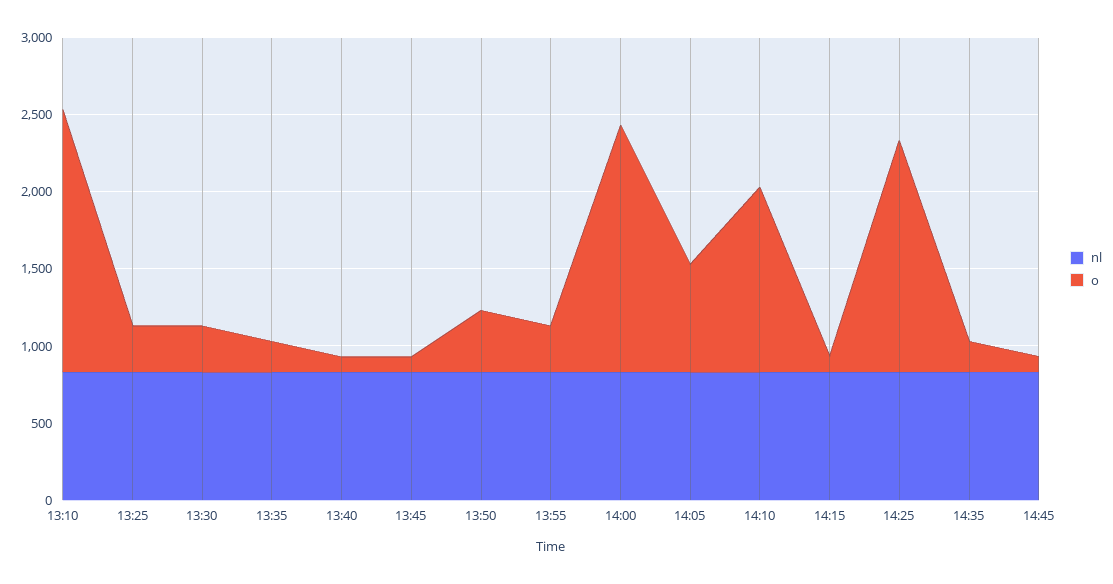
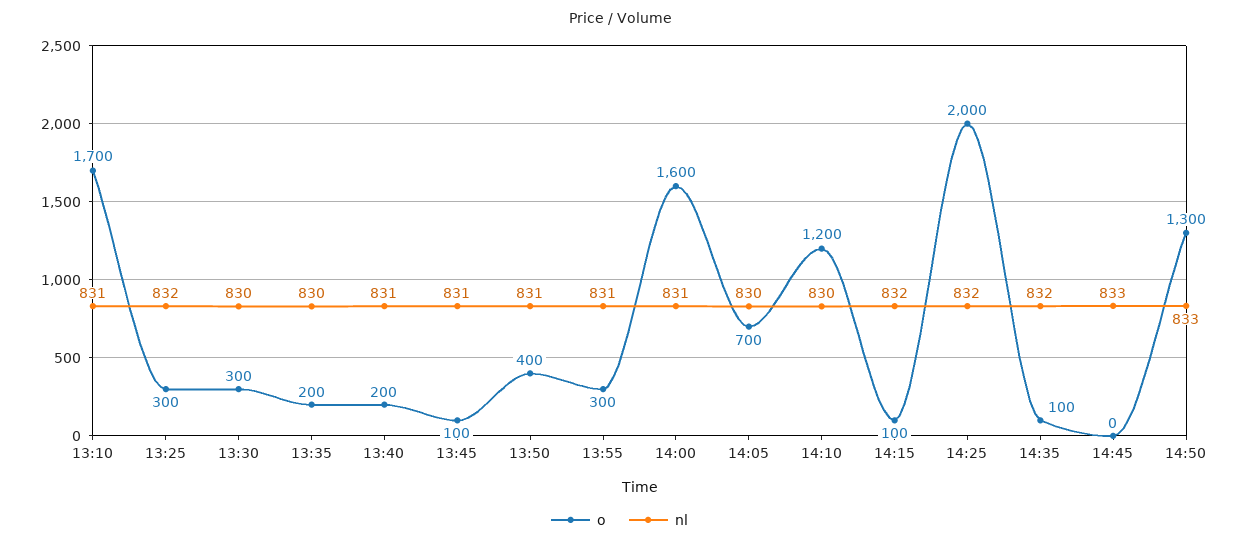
o, 13:40: 100 -> 200
o, 14:25: 1500 -> 2000
o, 14:35: 200 -> 100
o, 14:45: 100 -> 0
o, 14:50: none -> 1300
nl, 14:50: none -> 833

